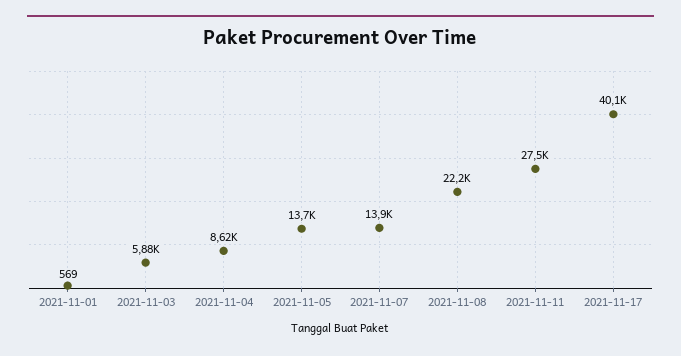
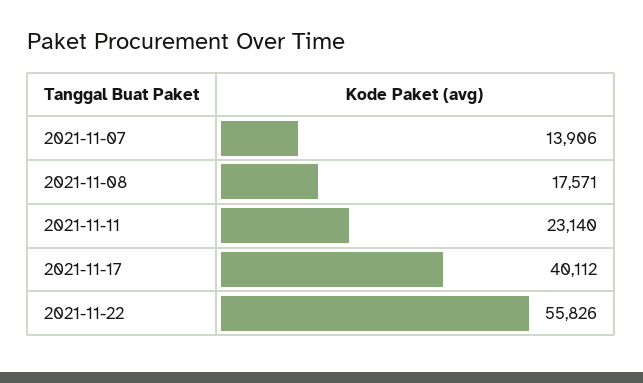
2021-11-01: 569 -> none
2021-11-03: 5880 -> none
2021-11-04: 8620 -> none
2021-11-05: 13700 -> none
2021-11-08: 22200 -> 17571
2021-11-11: 27500 -> 23140
2021-11-22: none -> 55826

